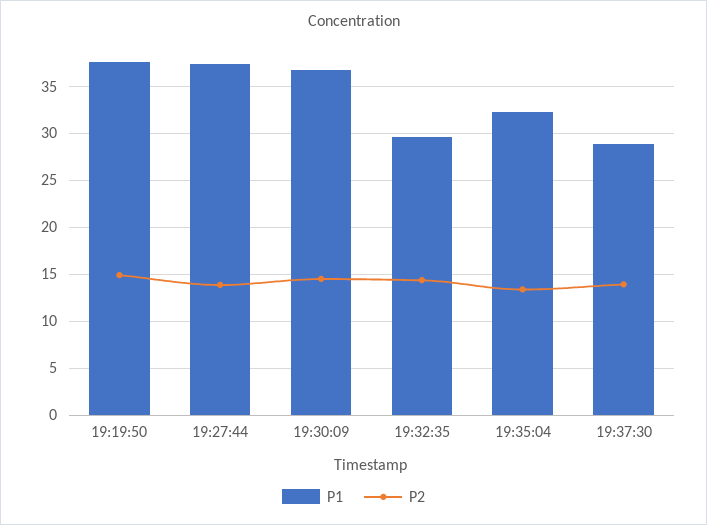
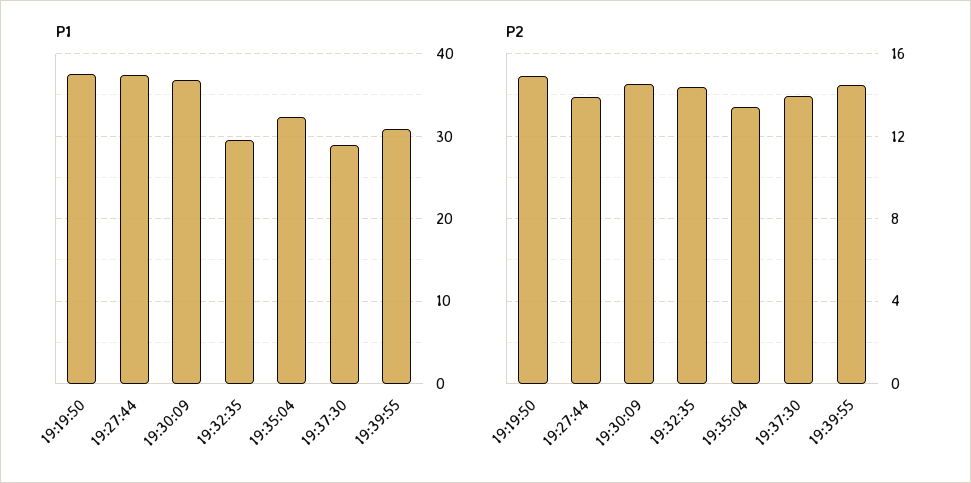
P1, 19:39:55: none -> 31
P2, 19:39:55: none -> 14.5

